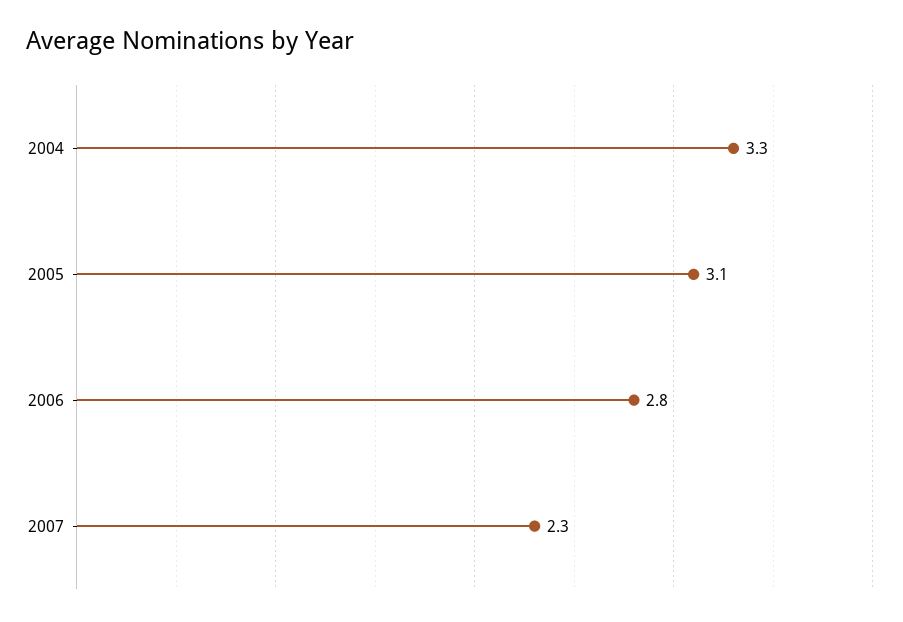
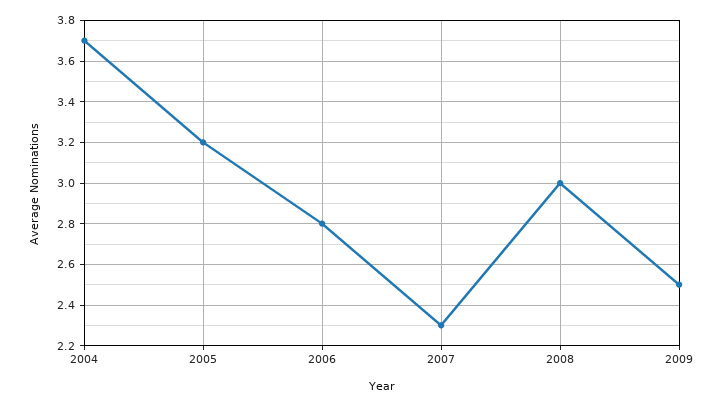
2004: 3.3 -> 3.7
2005: 3.1 -> 3.2
2008: none -> 3
2009: none -> 2.5

